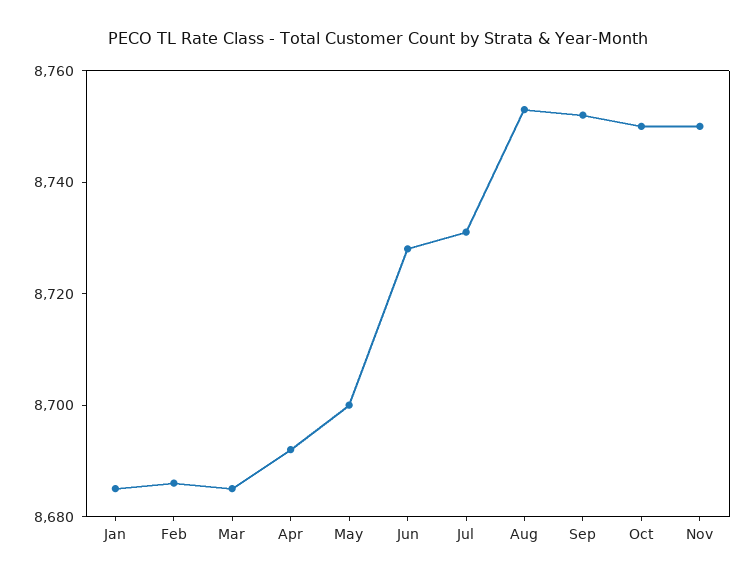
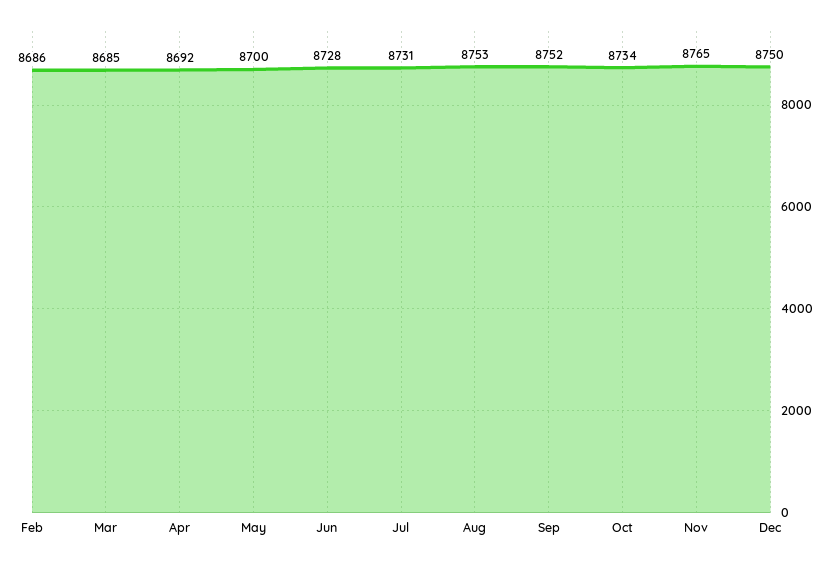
Jan: 8685 -> none
Oct: 8750 -> 8734
Nov: 8750 -> 8765
Dec: none -> 8750

